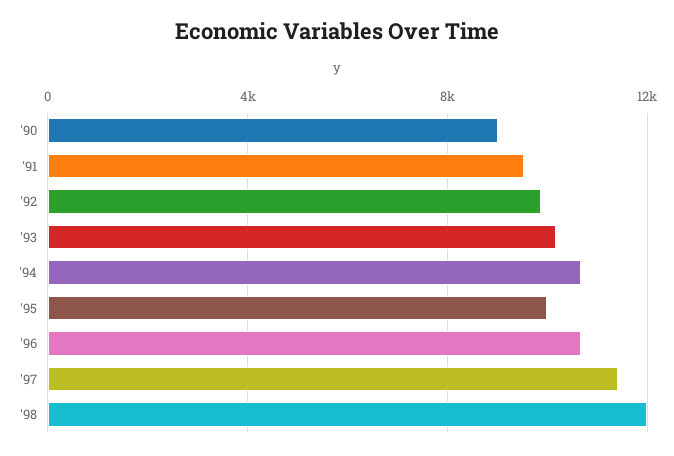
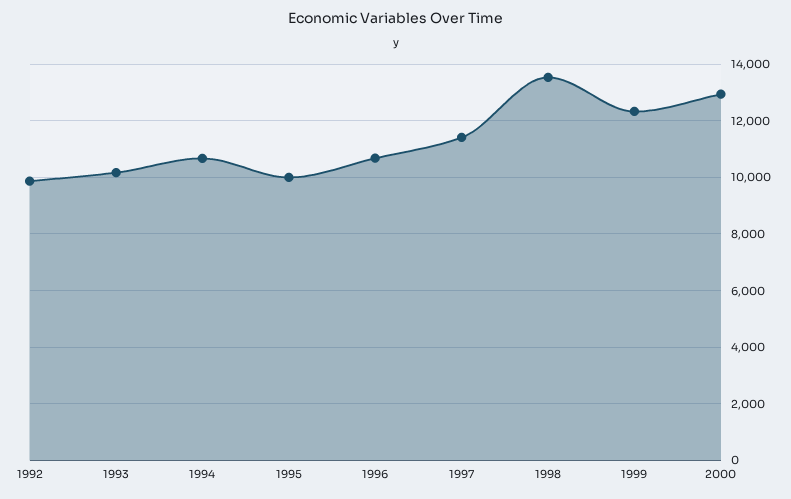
'90: 9000 -> none
'91: 9500 -> none
'98: 12000 -> 13500
1999: none -> 12250
2000: none -> 13000

